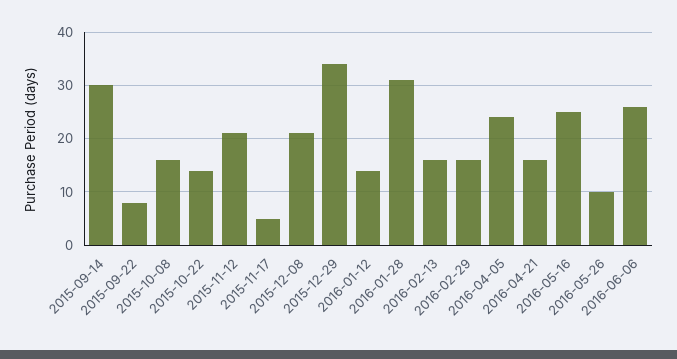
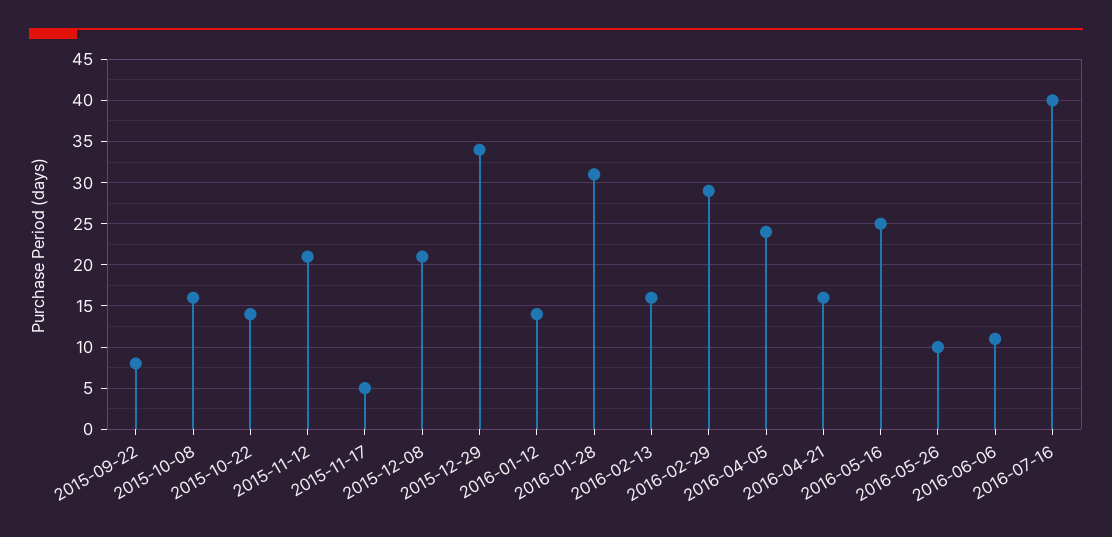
2015-09-14: 30 -> none
2016-02-29: 15 -> 29
2016-06-06: 25 -> 11
2016-07-16: none -> 40

